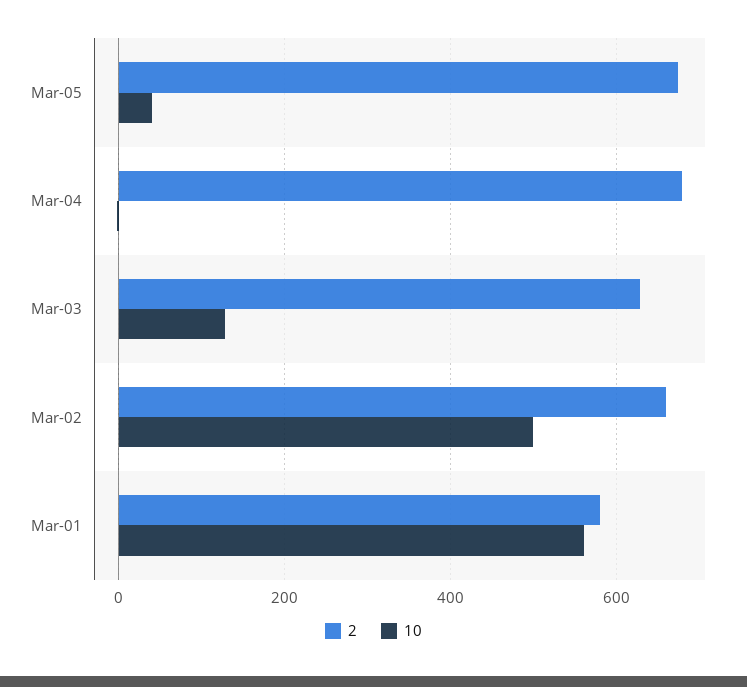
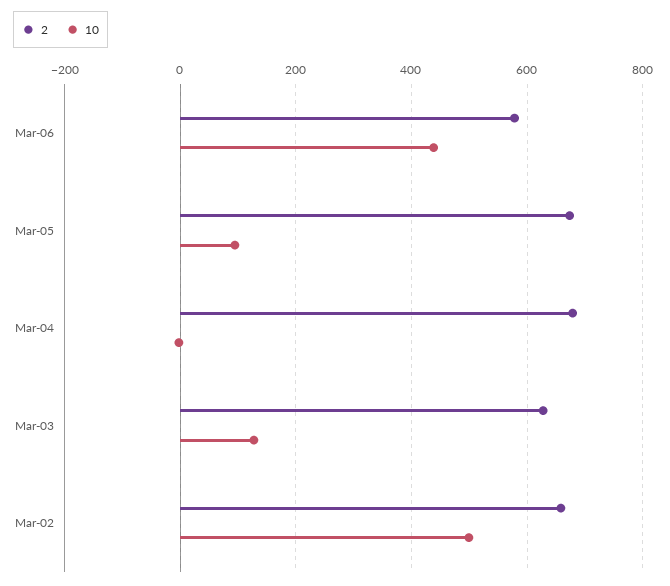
10, Mar-05: 40 -> 100
2, Mar-01: 580 -> none
10, Mar-01: 560 -> none
2, Mar-06: none -> 580
10, Mar-06: none -> 440

